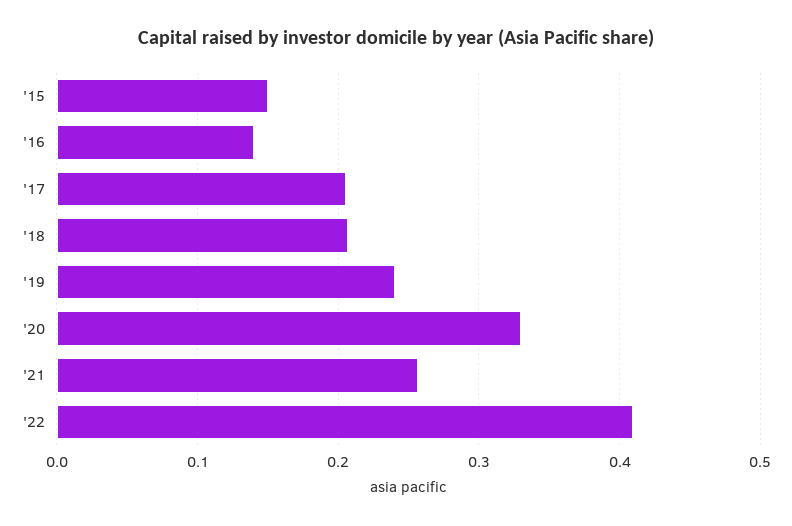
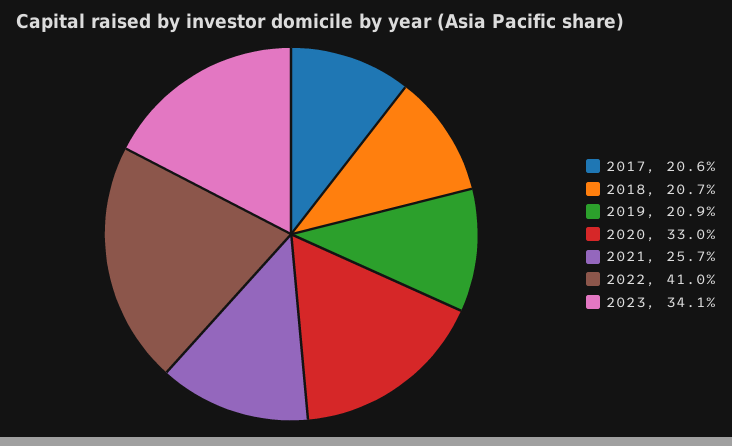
'15: 0.15 -> none
'16: 0.14 -> none
'19: 0.24 -> 0.209
2023: none -> 0.341

